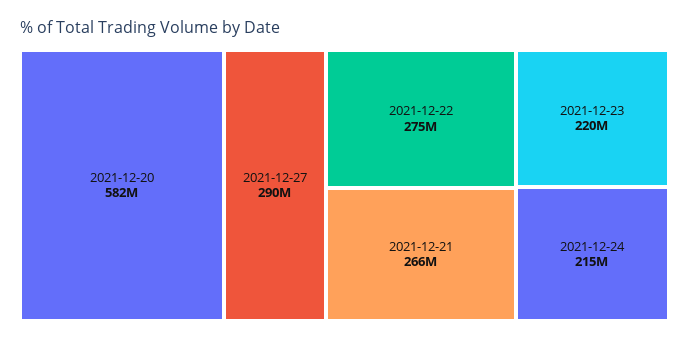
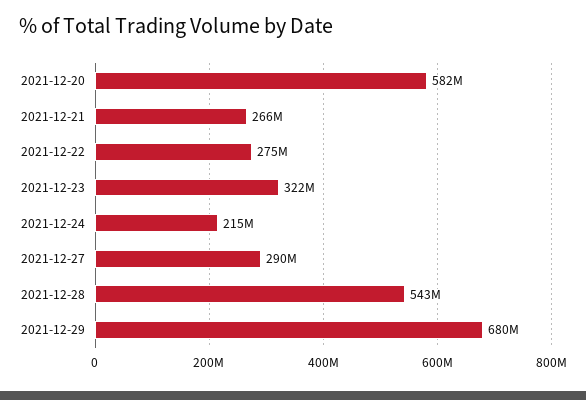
2021-12-23: 220000000 -> 322000000
2021-12-28: none -> 543000000
2021-12-29: none -> 680000000

